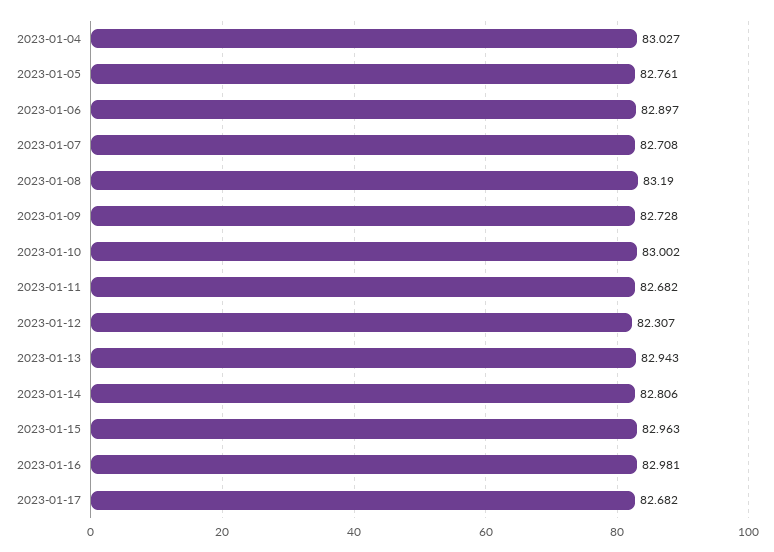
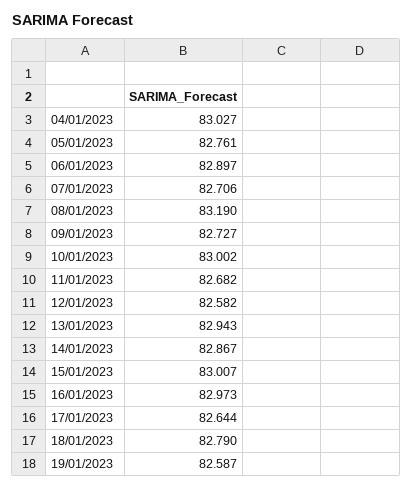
2023-01-07: 82.708 -> 82.706
2023-01-09: 82.728 -> 82.727
2023-01-12: 82.307 -> 82.582
2023-01-14: 82.806 -> 82.867
2023-01-15: 82.963 -> 83.007
2023-01-16: 82.981 -> 82.973
2023-01-17: 82.682 -> 82.644
18/01/2023: none -> 82.79
19/01/2023: none -> 82.587

